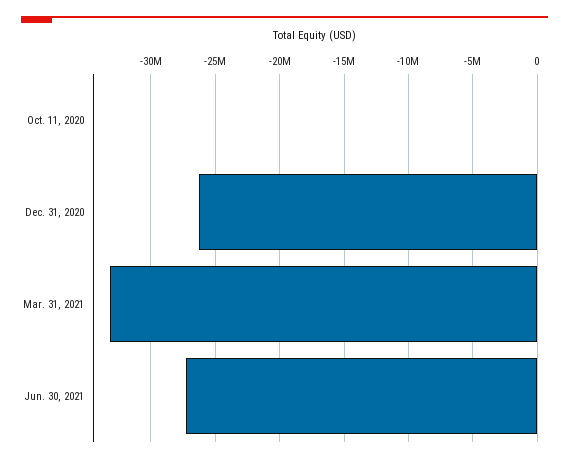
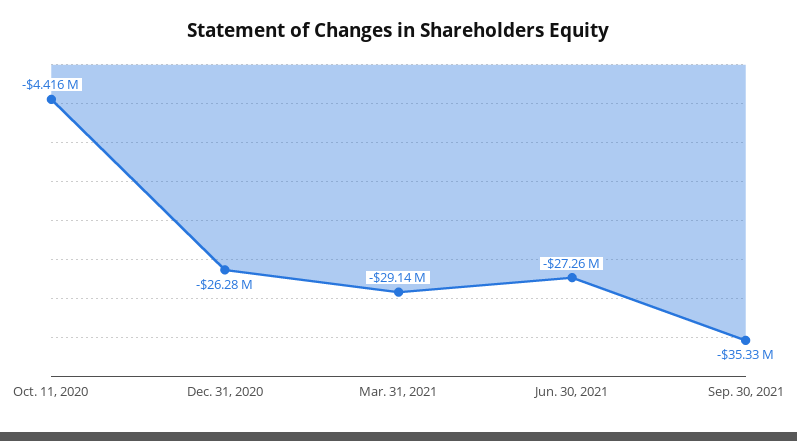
Oct. 11, 2020: 0 -> -4416000
Mar. 31, 2021: -33000000 -> -29140000
Sep. 30, 2021: none -> -35330000

